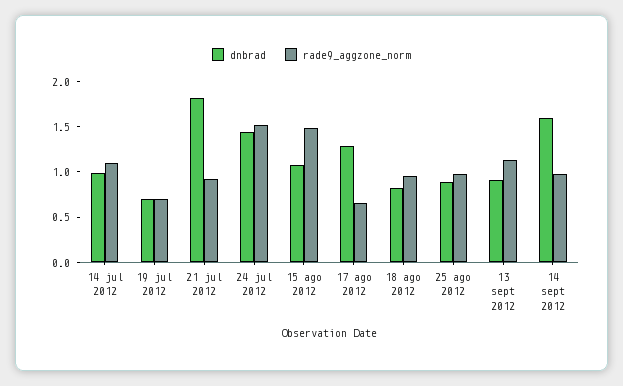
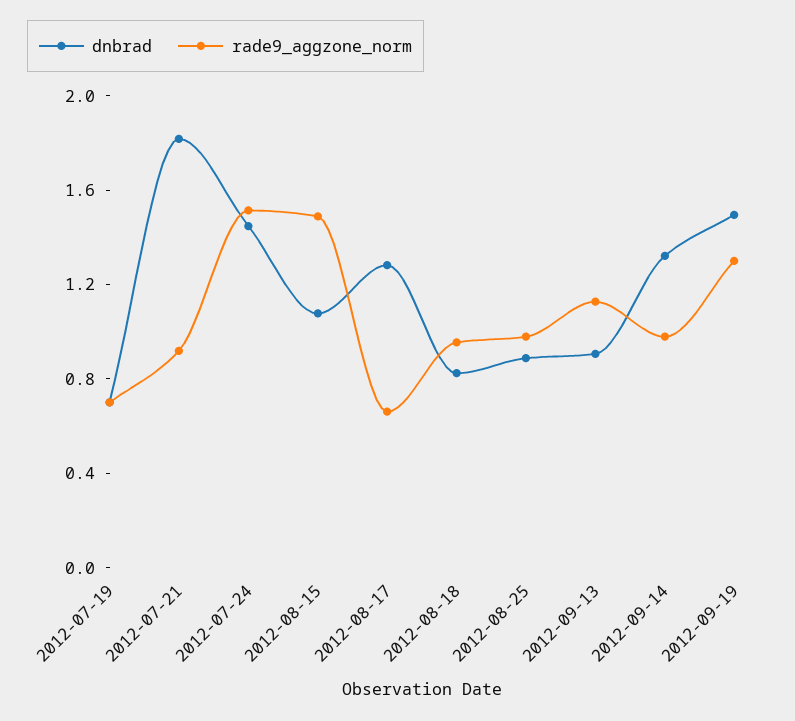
dnbrad, 14 jul 2012: 1 -> none
rade9_aggzone_norm, 14 jul 2012: 1.1 -> none
dnbrad, 14 sept 2012: 1.6 -> 1.3
dnbrad, 2012-09-19: none -> 1.5
rade9_aggzone_norm, 2012-09-19: none -> 1.3

